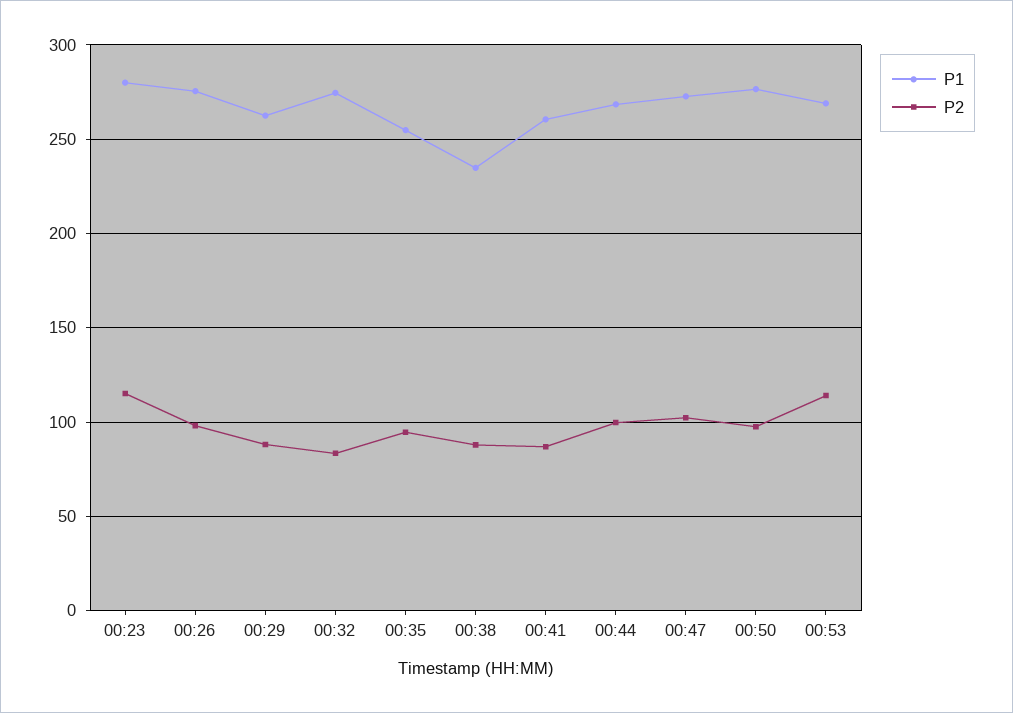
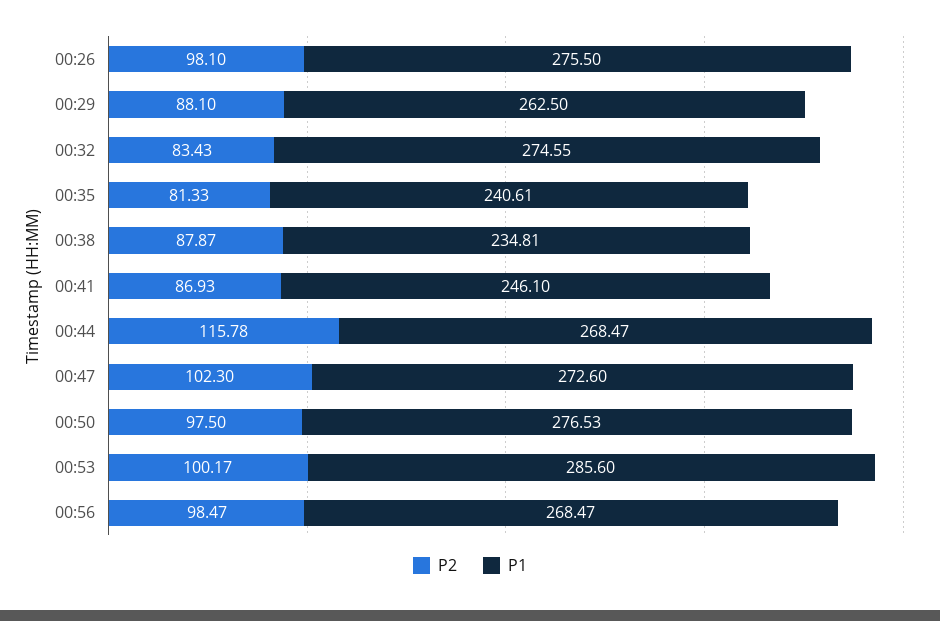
P1, 00:23: 280 -> none
P2, 00:23: 115 -> none
P1, 00:35: 255 -> 240.61
P2, 00:35: 95 -> 81.33
P1, 00:41: 260 -> 246.1
P2, 00:44: 100 -> 115.78
P1, 00:53: 270 -> 285.6
P2, 00:53: 115 -> 100.17
P2, 00:56: none -> 98.47
P1, 00:56: none -> 268.47

